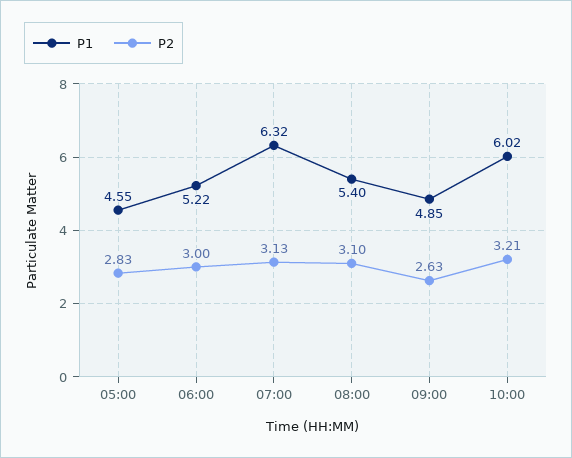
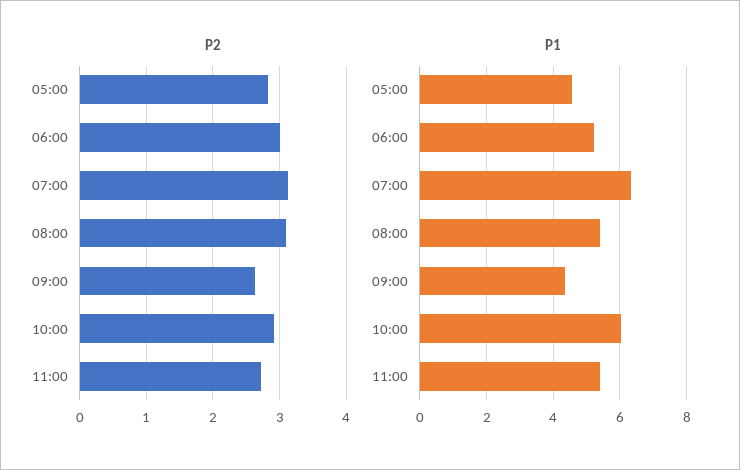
P1, 09:00: 4.85 -> 4.4
P2, 10:00: 3.21 -> 2.9
P2, 11:00: none -> 2.7
P1, 11:00: none -> 5.4

